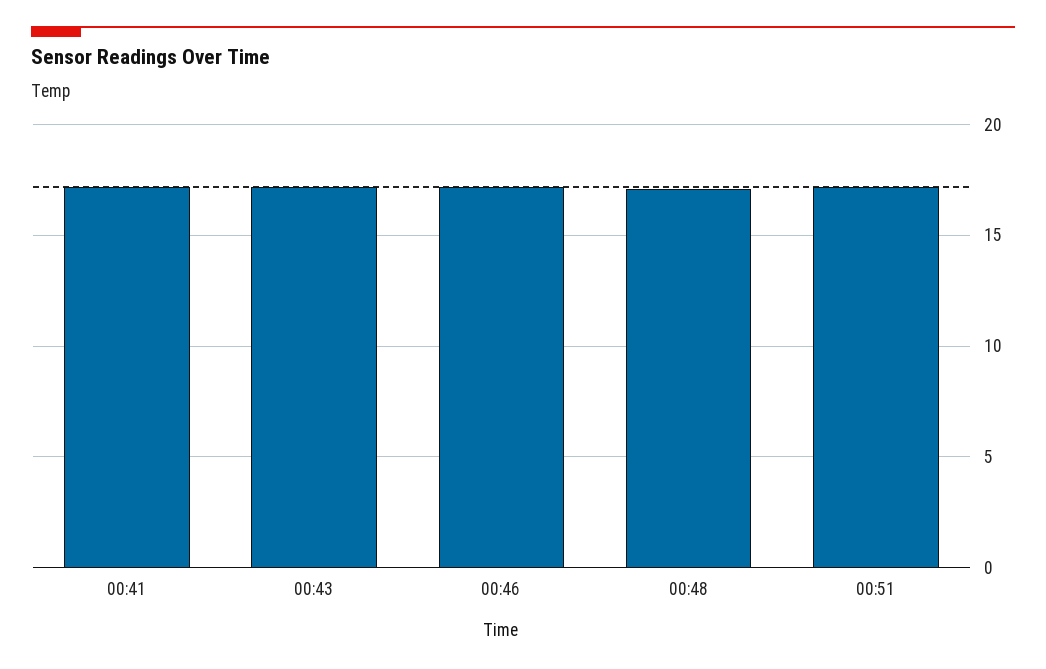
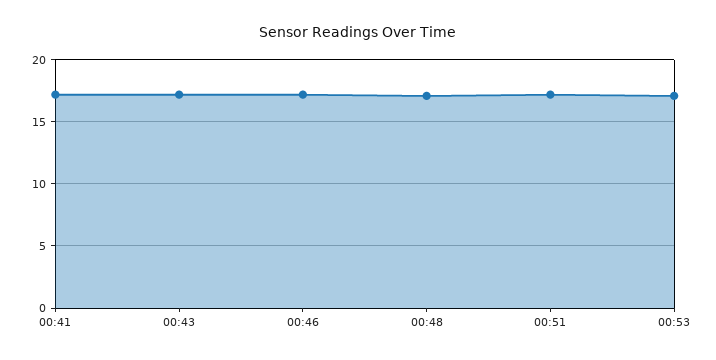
00:53: none -> 17

